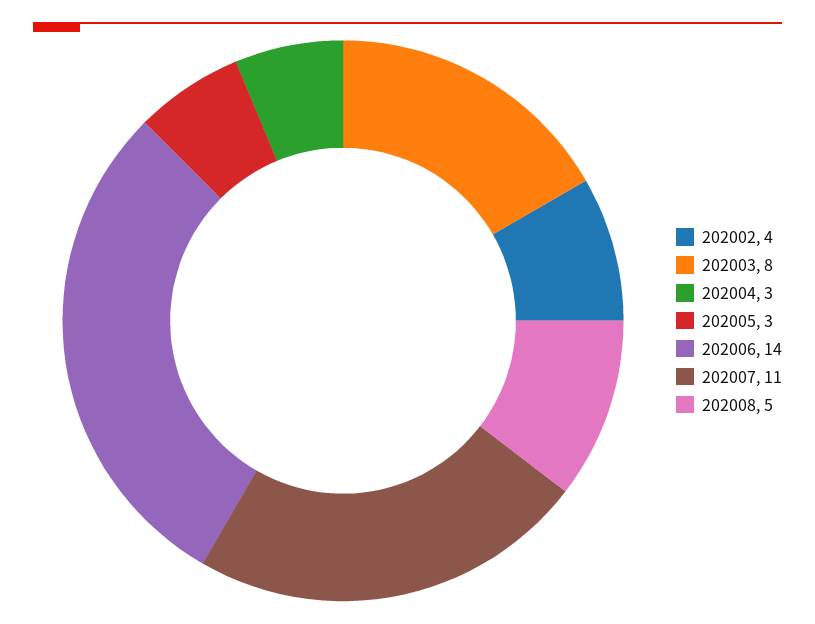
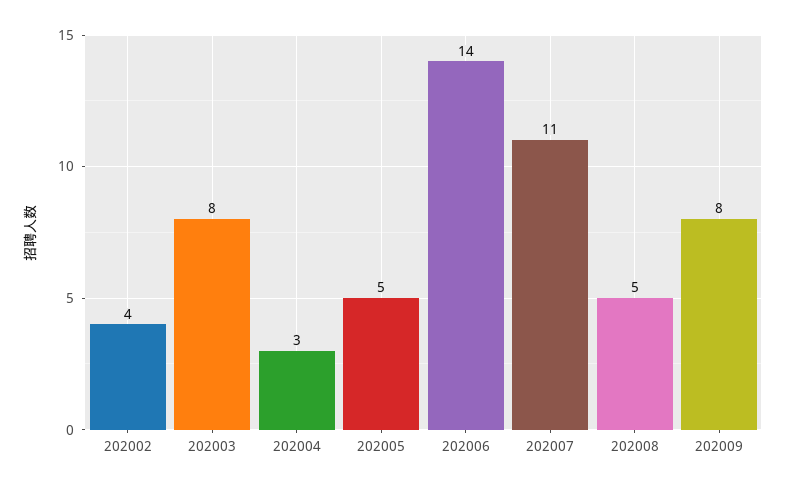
202005: 3 -> 5
202009: none -> 8

